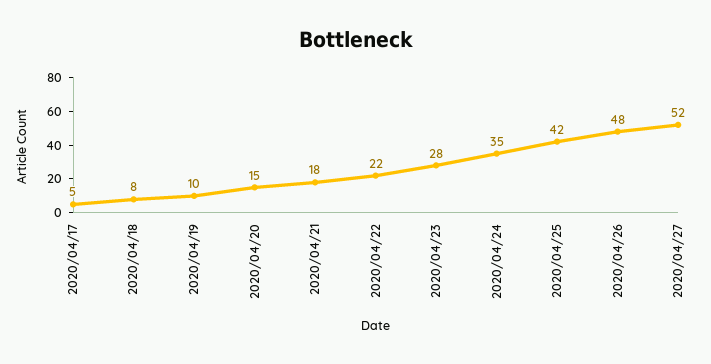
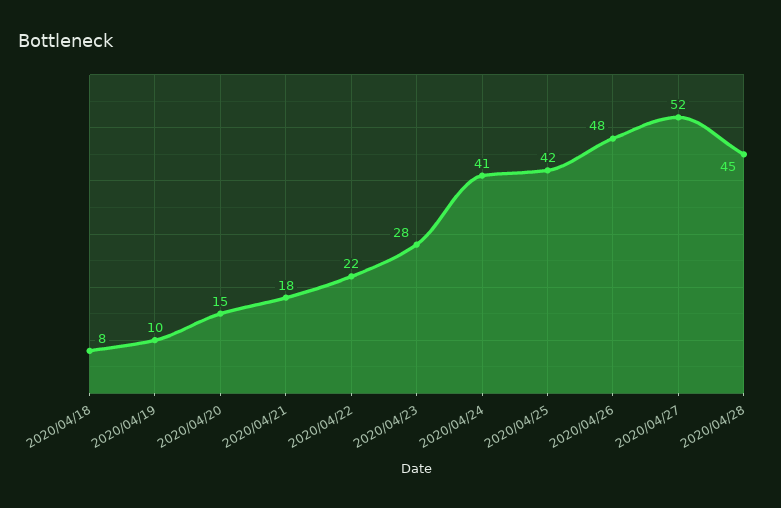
2020/04/17: 5 -> none
2020/04/24: 35 -> 41
2020/04/28: none -> 45

